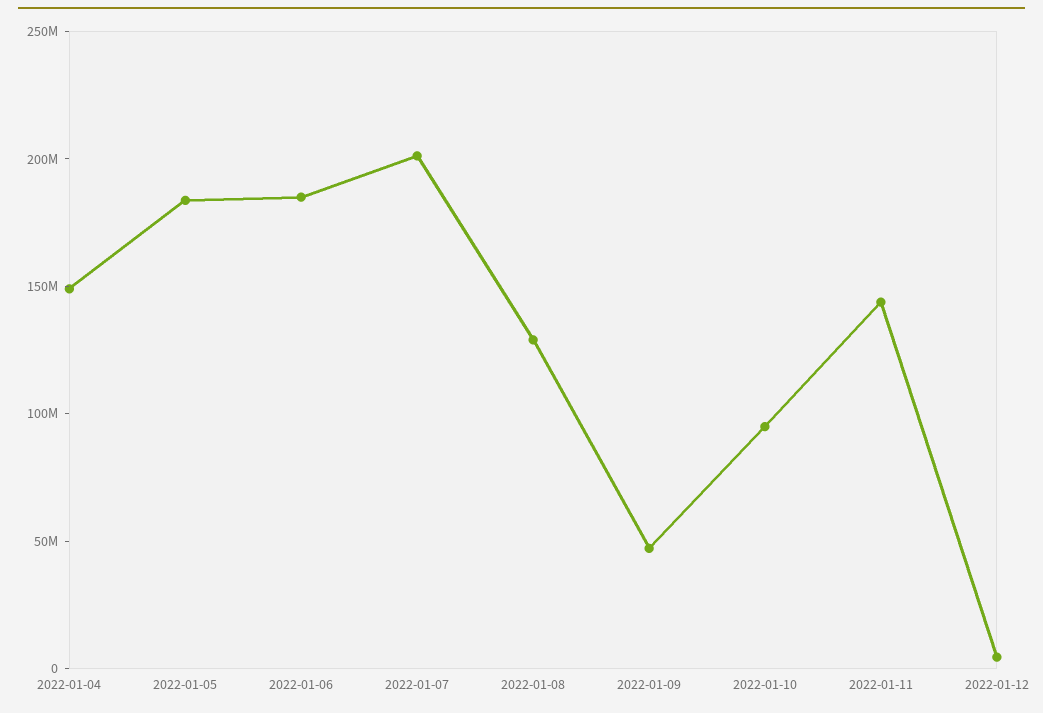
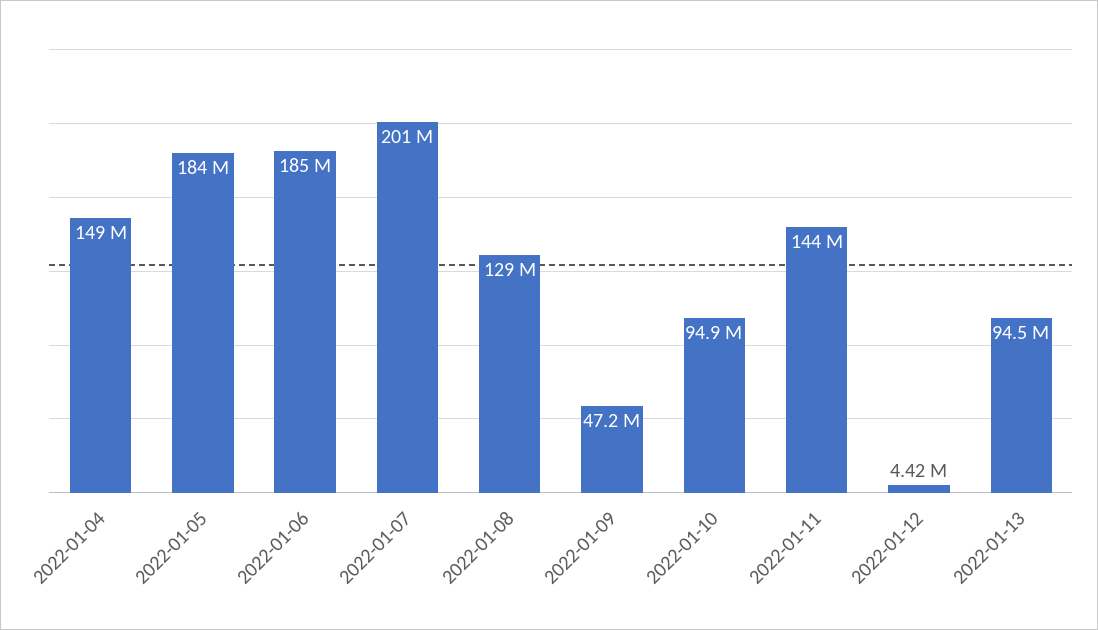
2022-01-13: none -> 94500000

